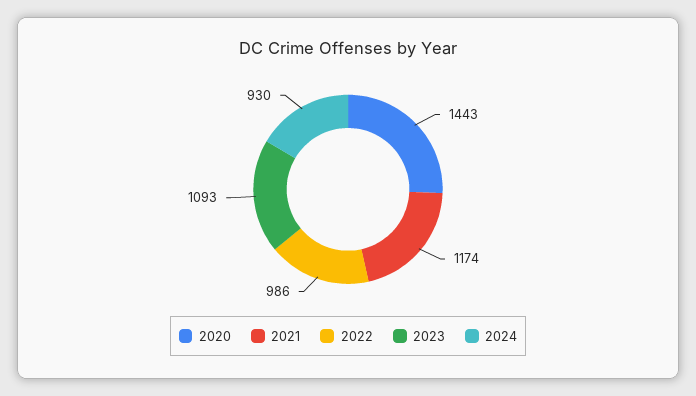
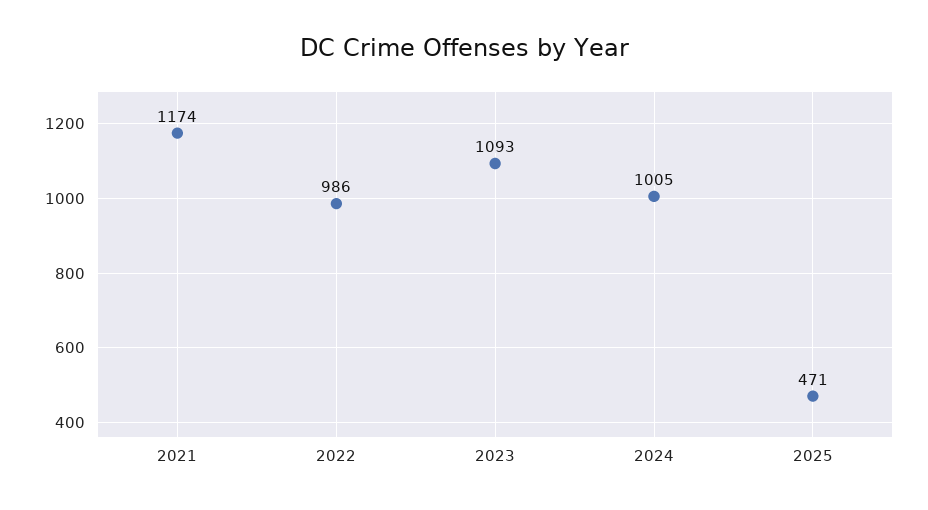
2020: 1443 -> none
2024: 930 -> 1005
2025: none -> 471

